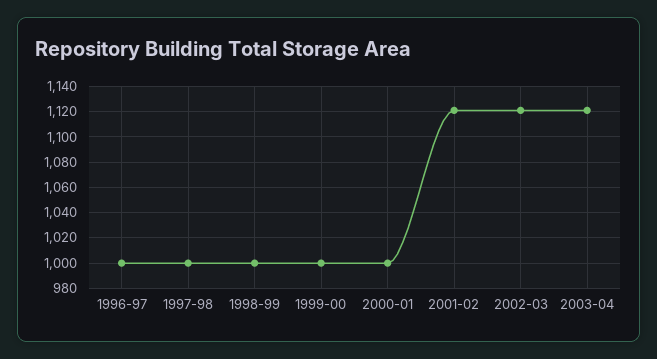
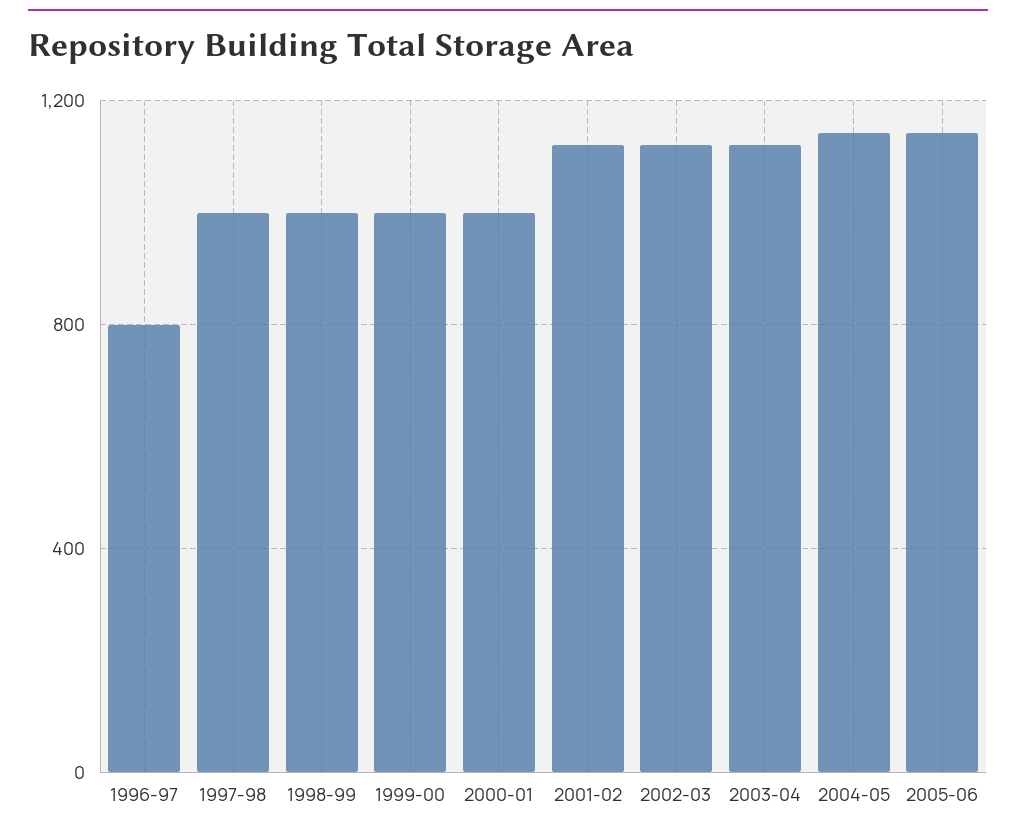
1996-97: 1000 -> 800
2004-05: none -> 1150
2005-06: none -> 1150

